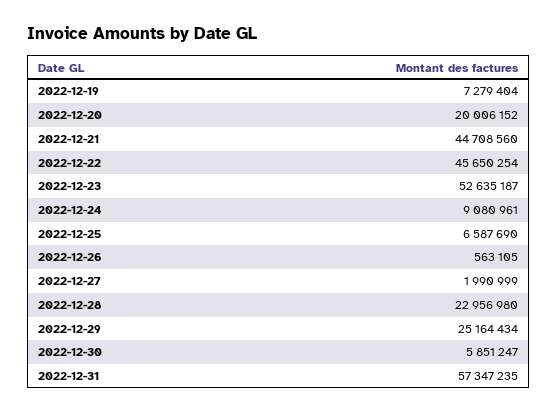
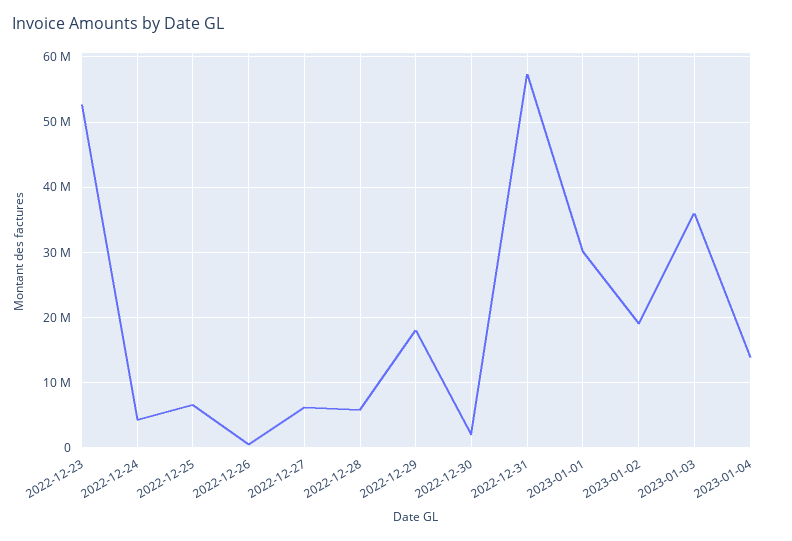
2022-12-19: 7279404 -> none
2022-12-20: 20006152 -> none
2022-12-21: 44708560 -> none
2022-12-22: 45650254 -> none
2022-12-24: 9080961 -> 4000000
2022-12-27: 1990999 -> 6000000
2022-12-28: 22956980 -> 6000000
2022-12-29: 25164434 -> 18000000
2022-12-30: 5851247 -> 2000000
2023-01-01: none -> 30000000
2023-01-02: none -> 19000000
2023-01-03: none -> 36000000
2023-01-04: none -> 14000000

